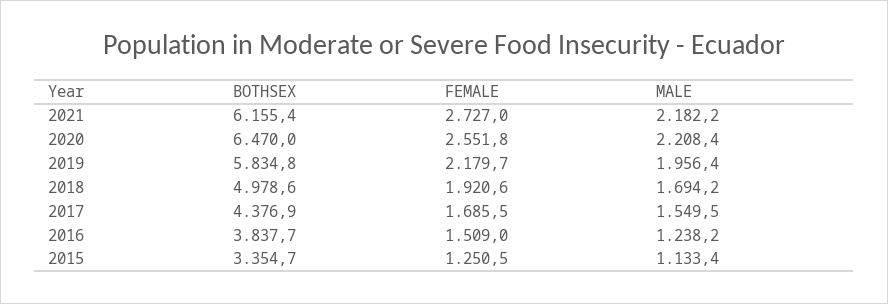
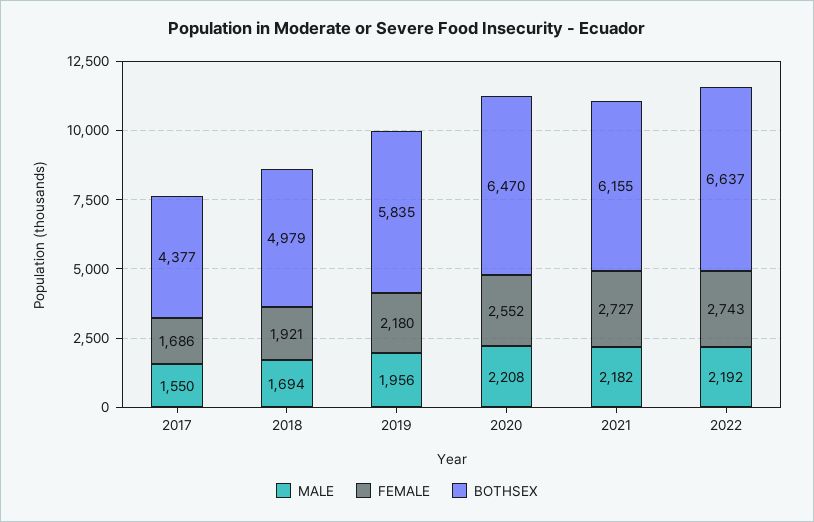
BOTHSEX, 2016: 3837.7 -> none
FEMALE, 2016: 1509 -> none
MALE, 2016: 1238.2 -> none
BOTHSEX, 2015: 3354.7 -> none
FEMALE, 2015: 1250.5 -> none
MALE, 2015: 1133.4 -> none
MALE, 2022: none -> 2192
FEMALE, 2022: none -> 2743
BOTHSEX, 2022: none -> 6637

